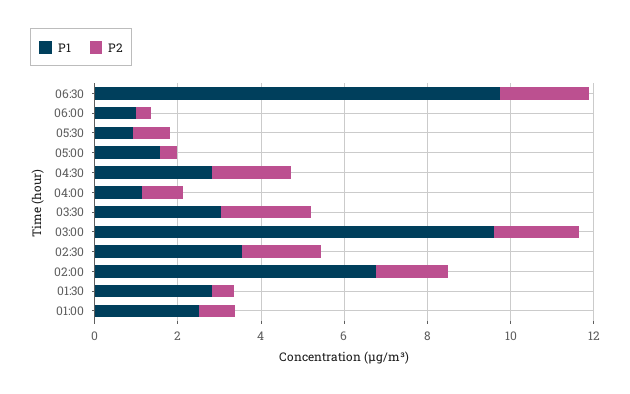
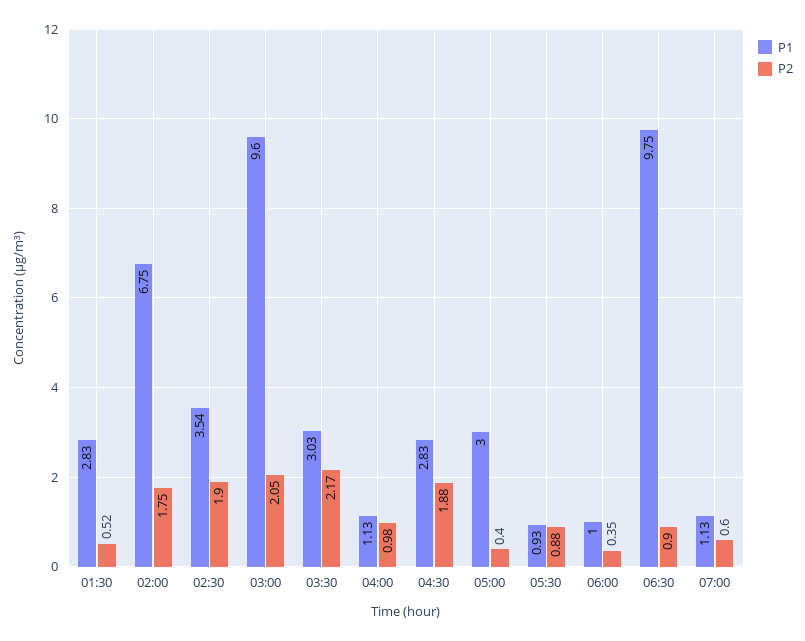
P2, 06:30: 2 -> 0.9
P1, 05:00: 1.5 -> 3
P1, 01:00: 2.5 -> none
P2, 01:00: 1 -> none
P1, 07:00: none -> 1.13
P2, 07:00: none -> 0.6

